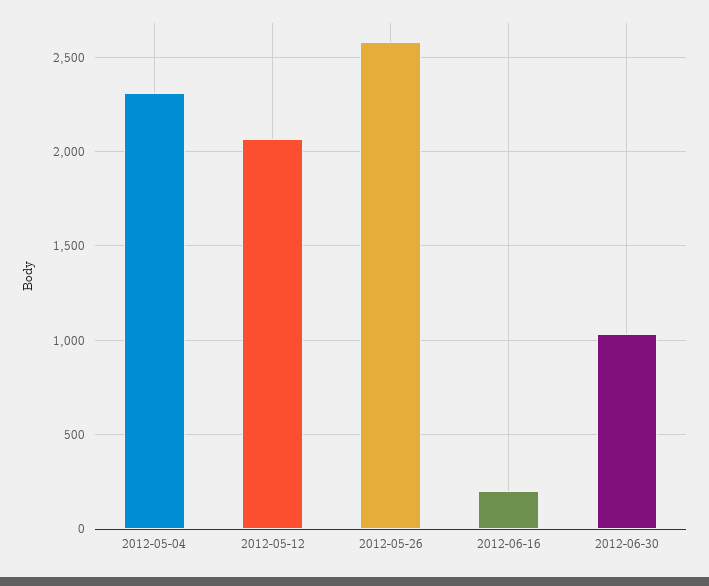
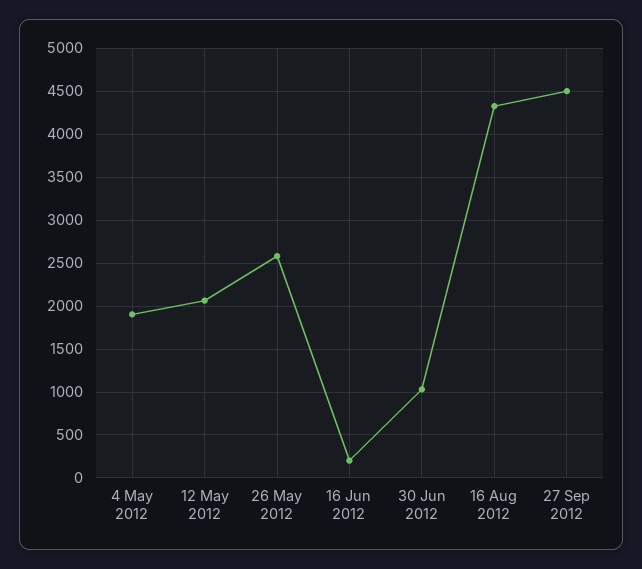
2012-05-04: 2300 -> 1900
16 Aug 2012: none -> 4300
27 Sep 2012: none -> 4500

